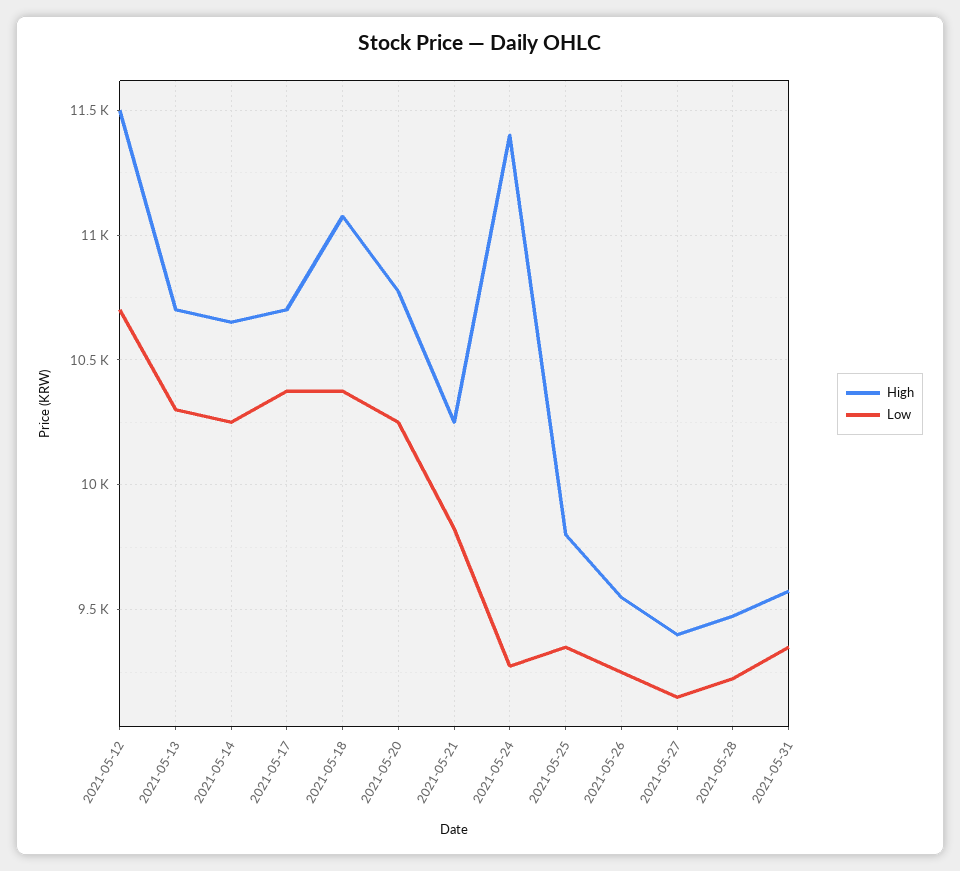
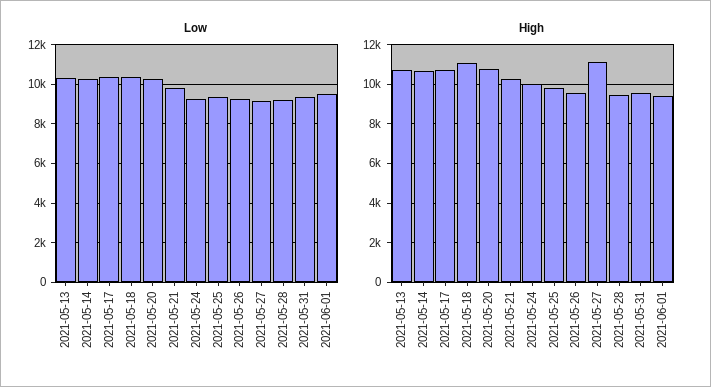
High, 2021-05-12: 11500 -> none
Low, 2021-05-12: 10700 -> none
High, 2021-05-24: 11400 -> 10000
High, 2021-05-27: 9400 -> 11000
Low, 2021-06-01: none -> 9500
High, 2021-06-01: none -> 9500

